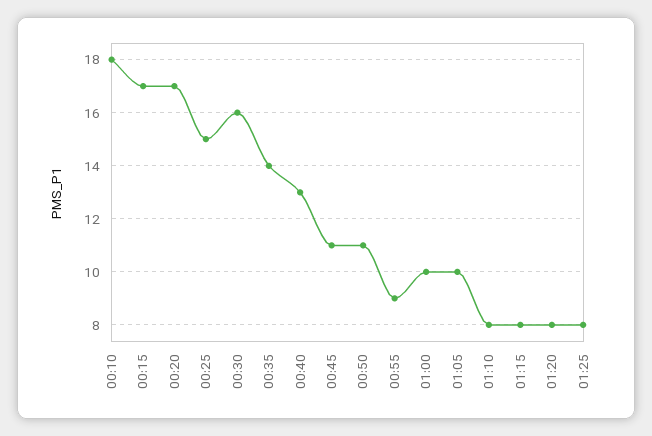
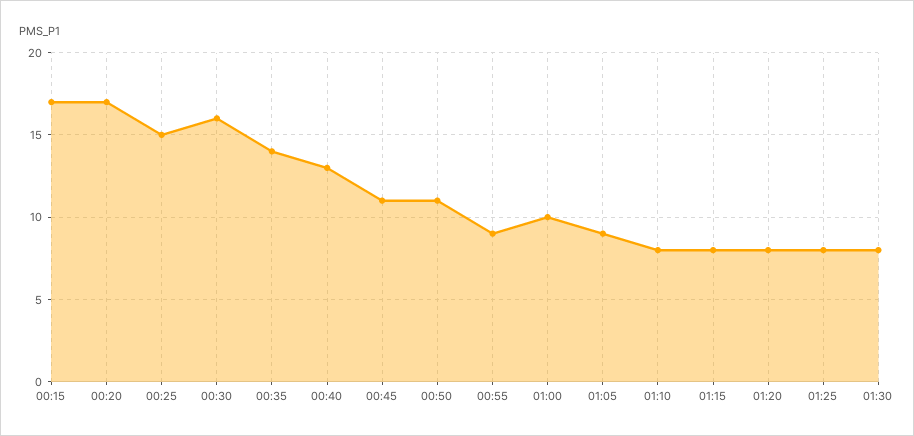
00:10: 18 -> none
01:05: 10 -> 9
01:30: none -> 8

